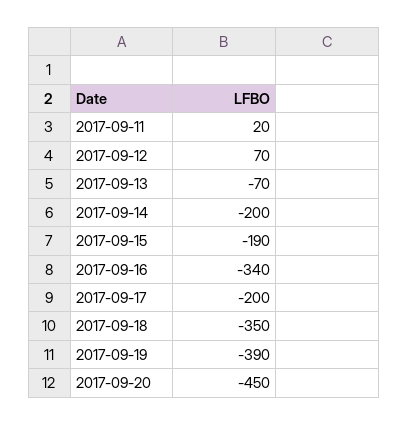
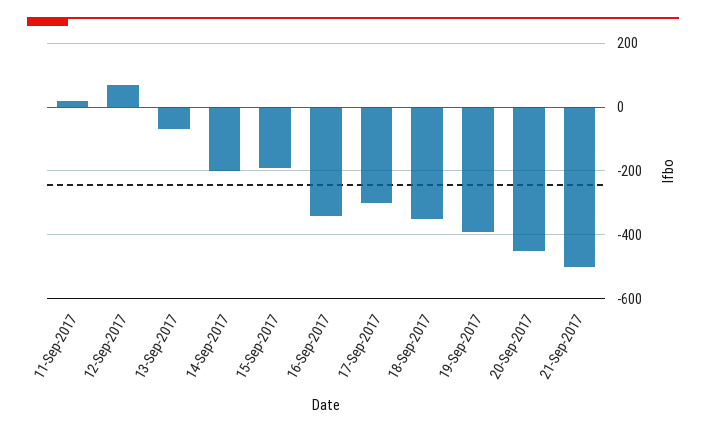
2017-09-17: -200 -> -300
21-Sep-2017: none -> -500

